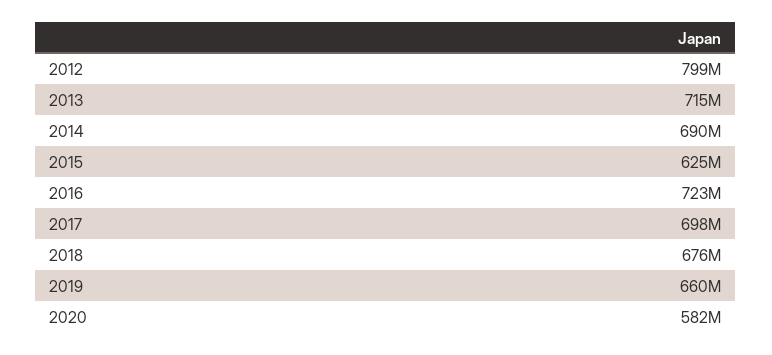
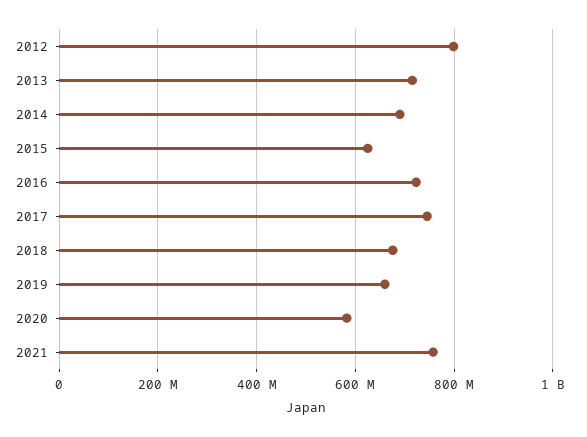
2017: 698000000 -> 740000000
2021: none -> 760000000

